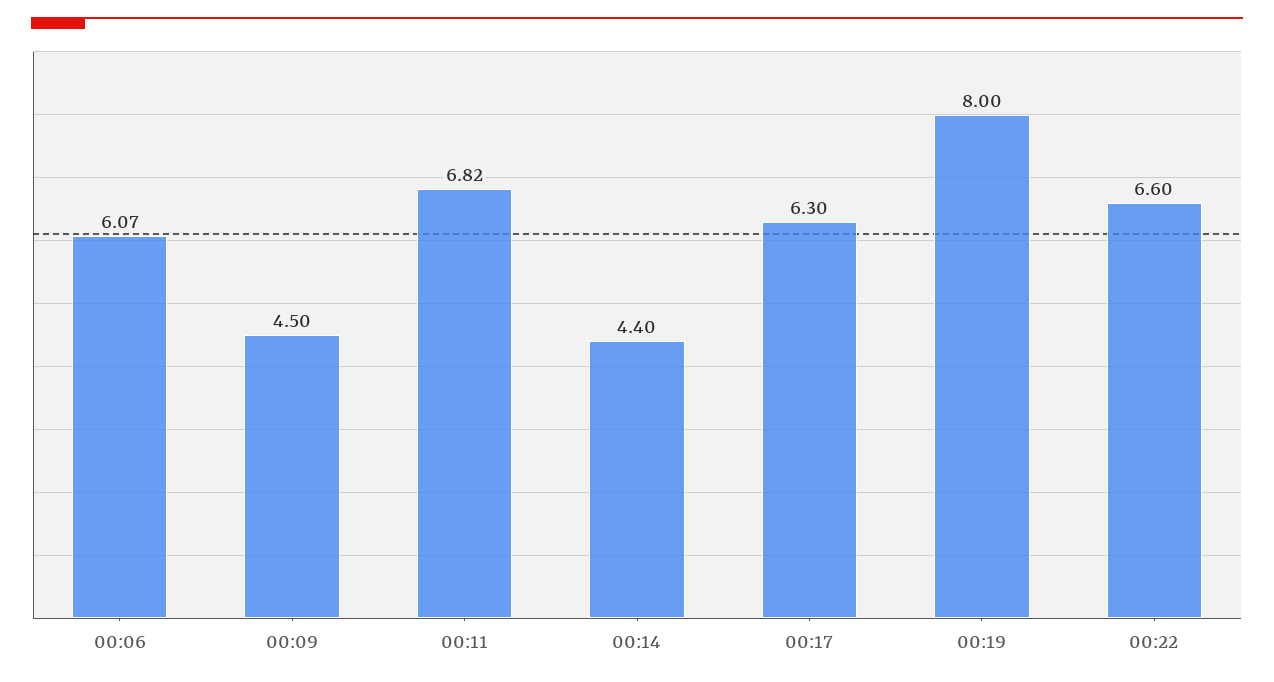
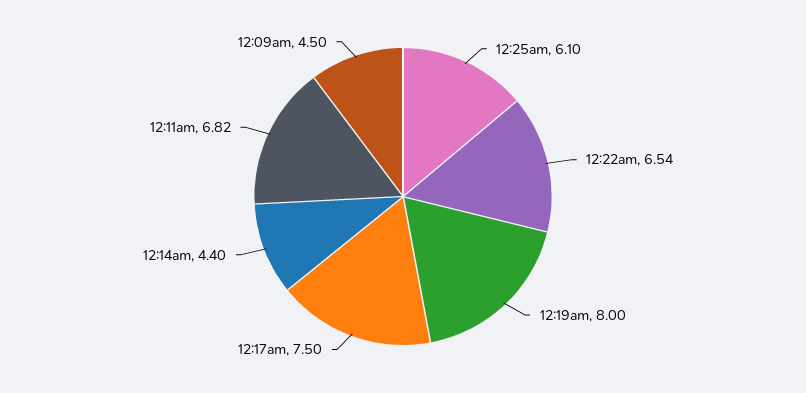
00:06: 6.07 -> none
00:17: 6.3 -> 7.5
00:22: 6.6 -> 6.54
12:25am: none -> 6.1

